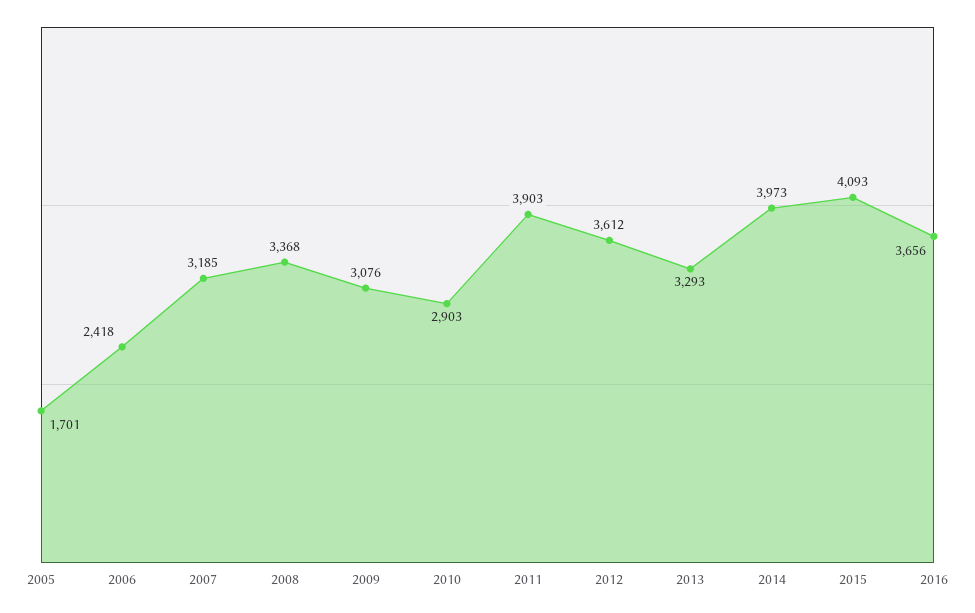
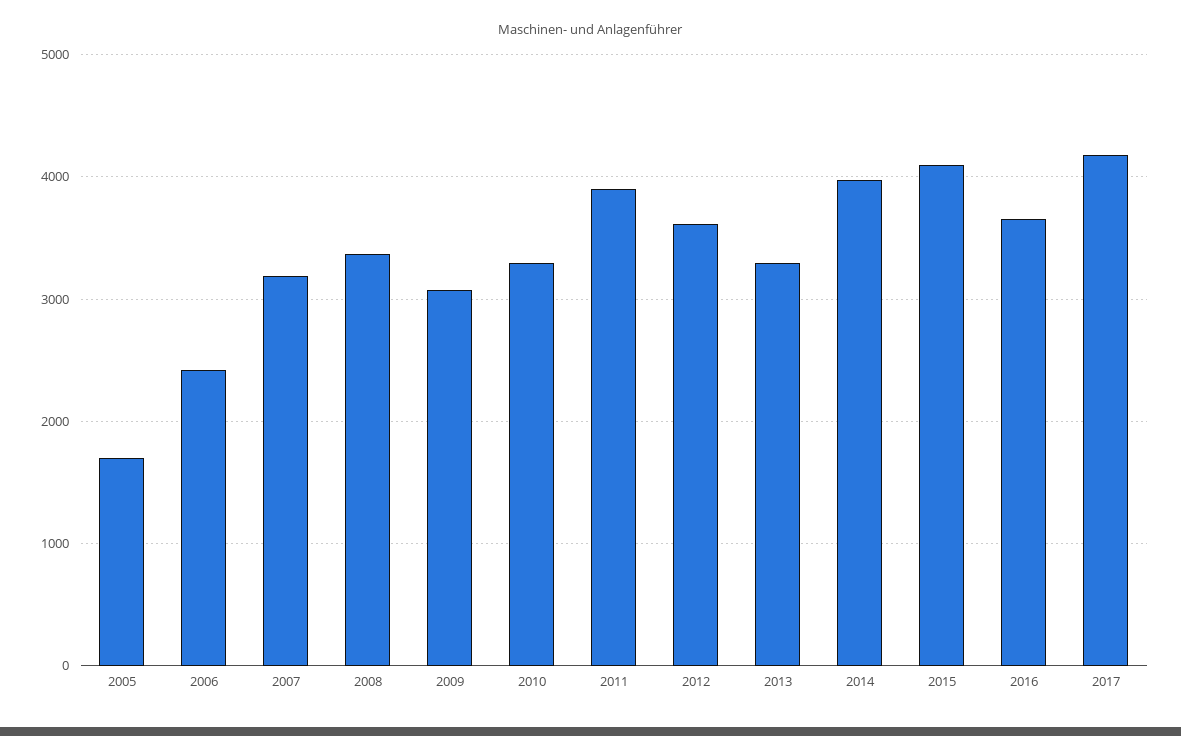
2010: 2903 -> 3300
2017: none -> 4200

